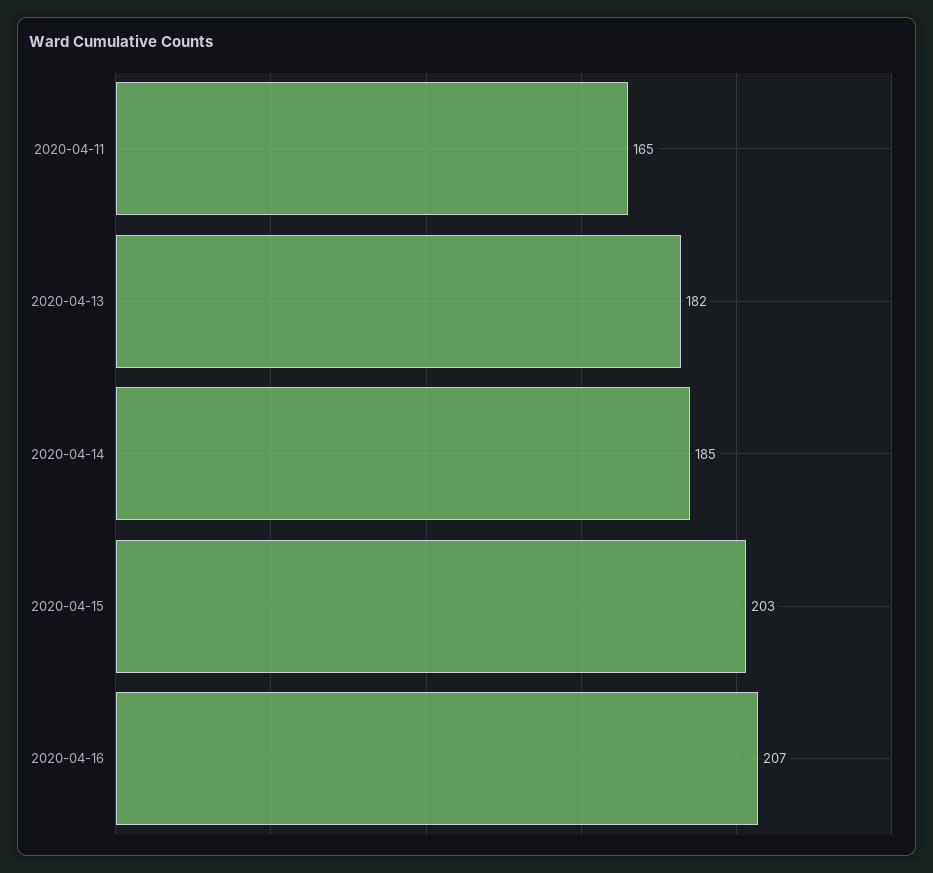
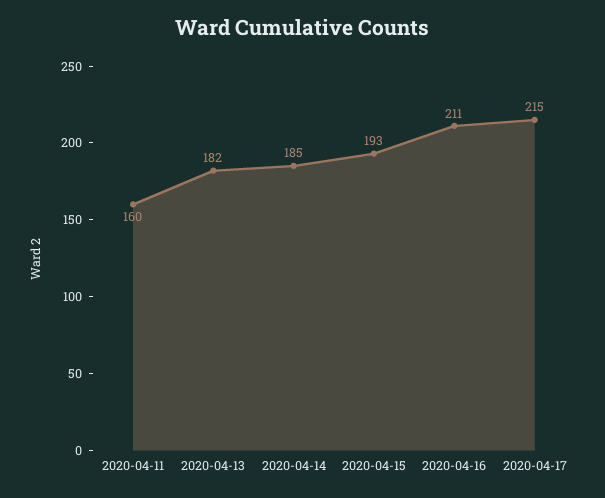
2020-04-11: 165 -> 160
2020-04-15: 203 -> 193
2020-04-16: 207 -> 211
2020-04-17: none -> 215

